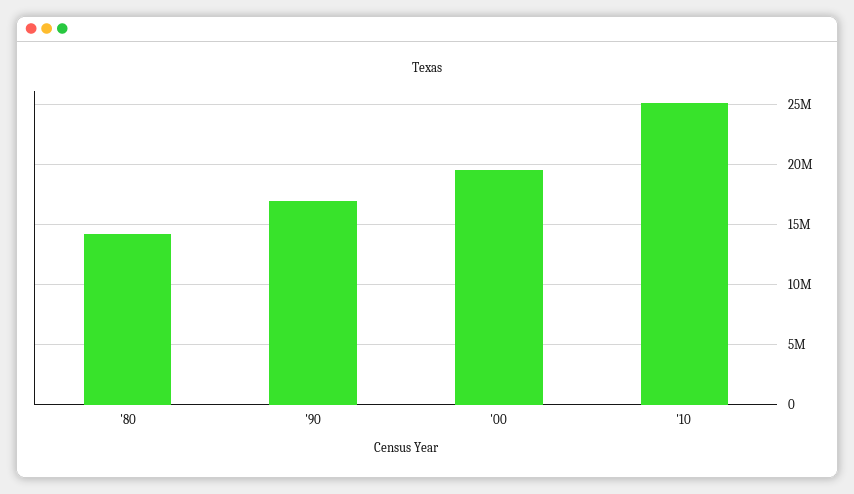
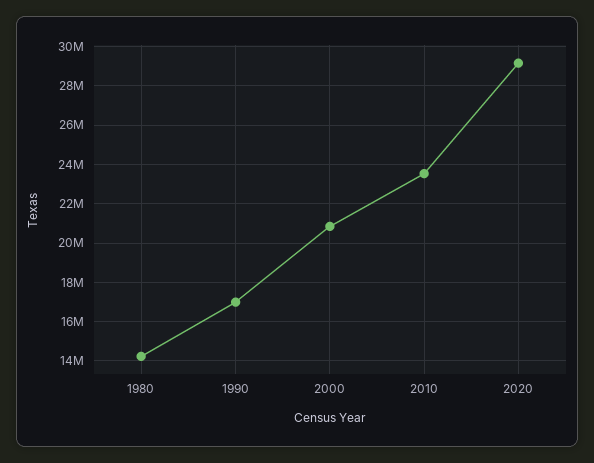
'00: 19500000 -> 21000000
'10: 25000000 -> 23500000
2020: none -> 29000000

